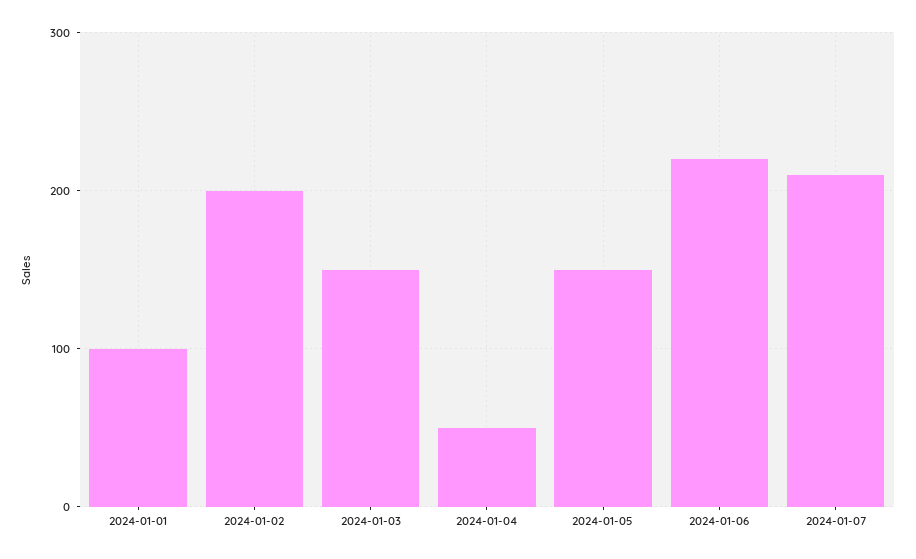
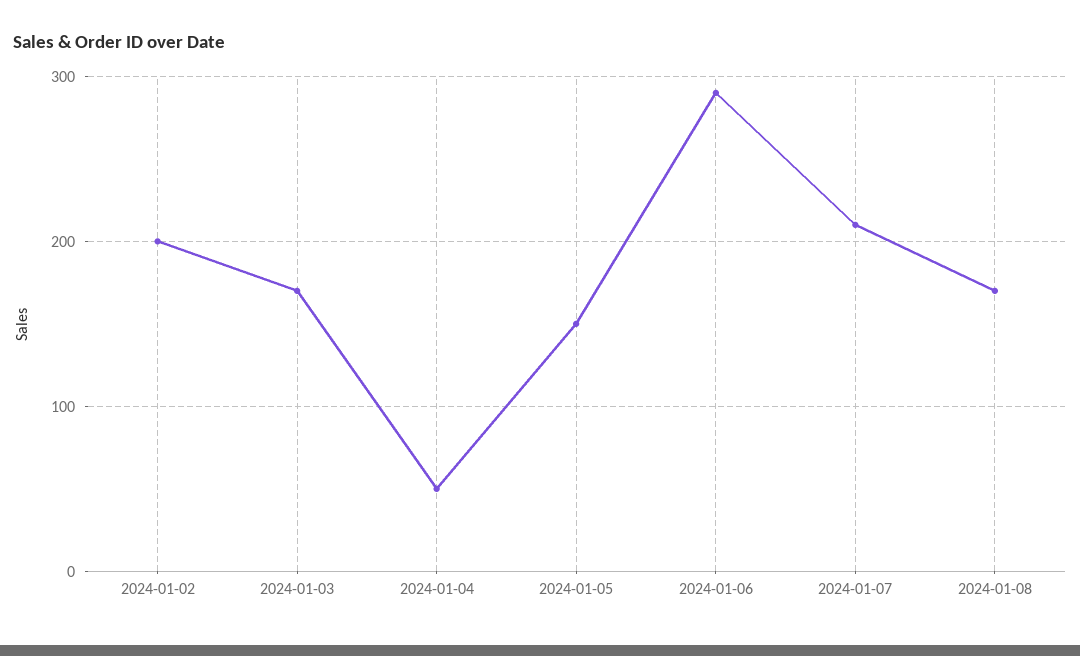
2024-01-01: 100 -> none
2024-01-03: 150 -> 170
2024-01-06: 220 -> 290
2024-01-08: none -> 170

